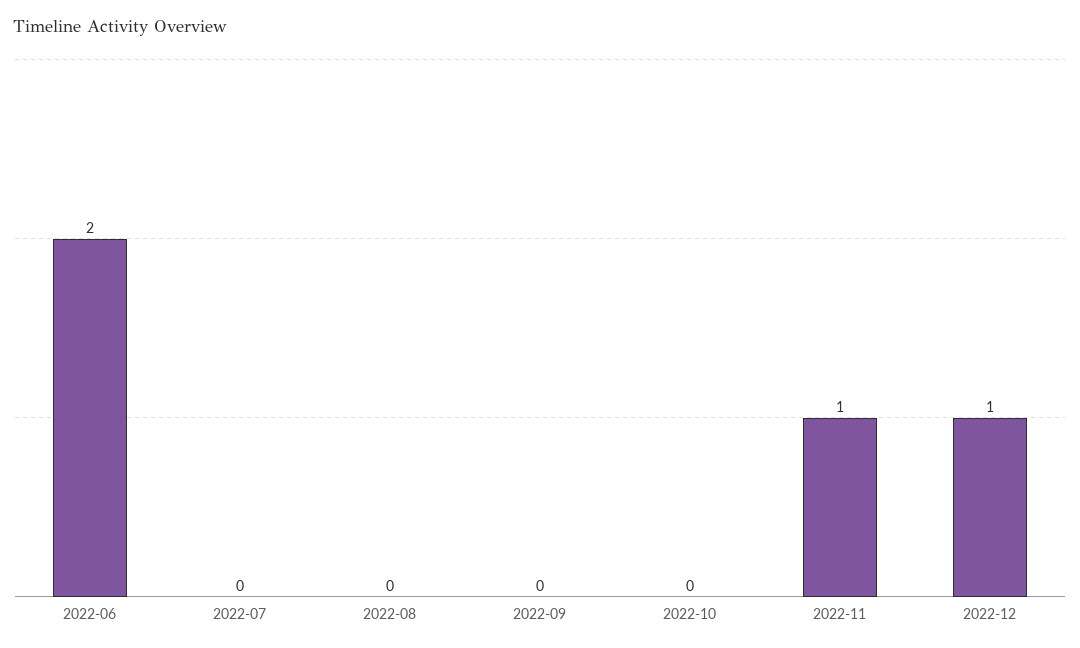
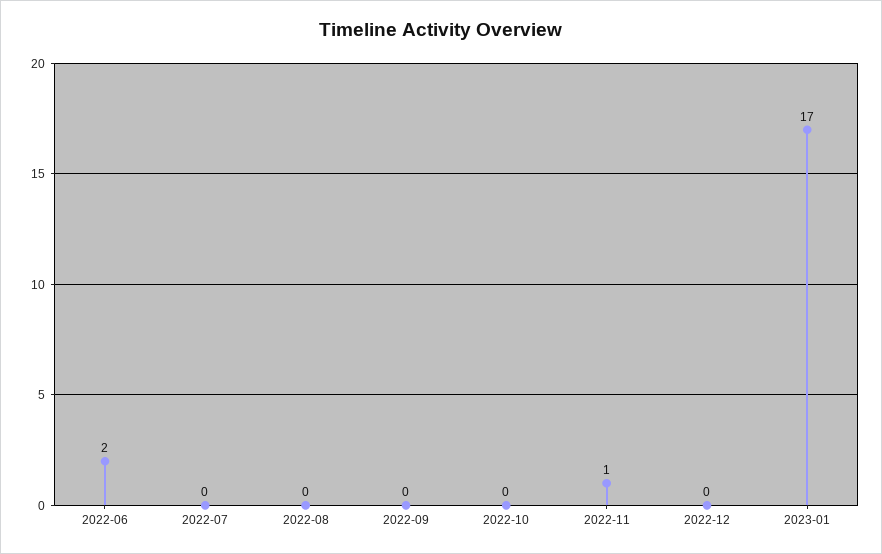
2022-12: 1 -> 0
2023-01: none -> 17

